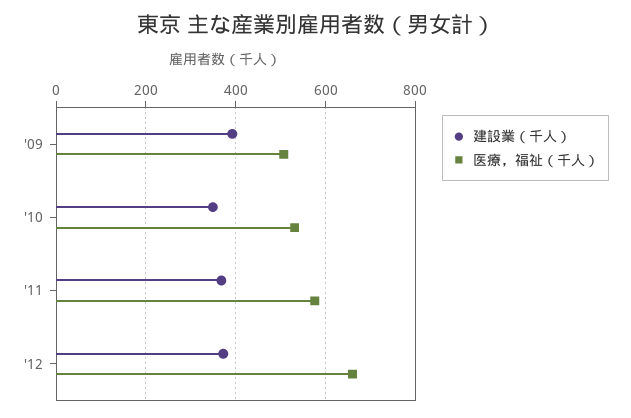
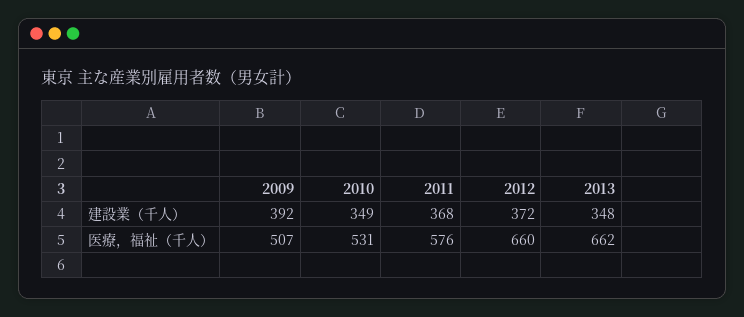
建設業（千人）, 2013: none -> 348
医療，福祉（千人）, 2013: none -> 662

